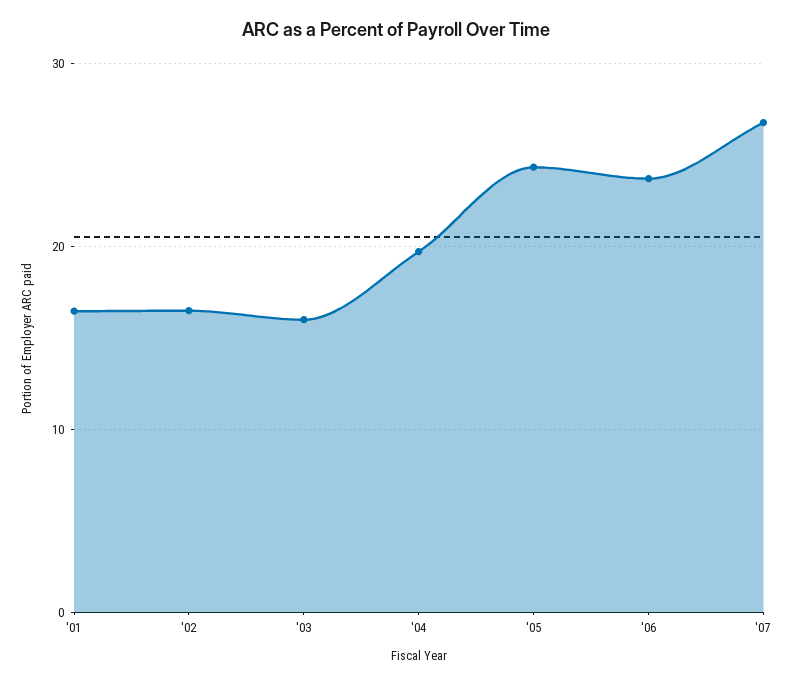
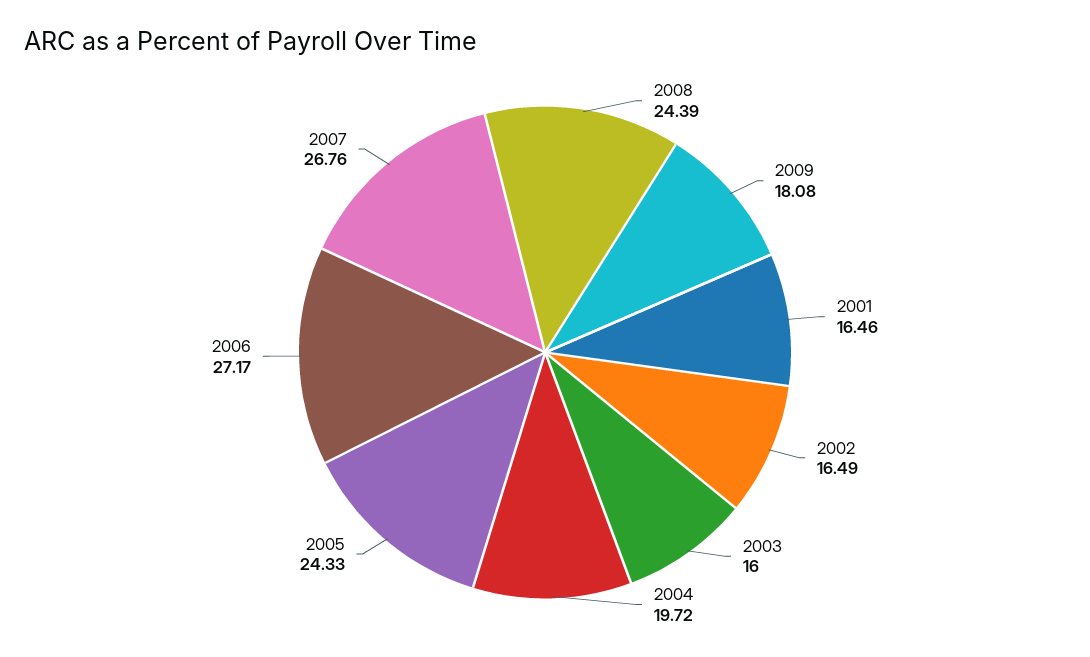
'06: 24 -> 27.17
2008: none -> 24.39
2009: none -> 18.08

